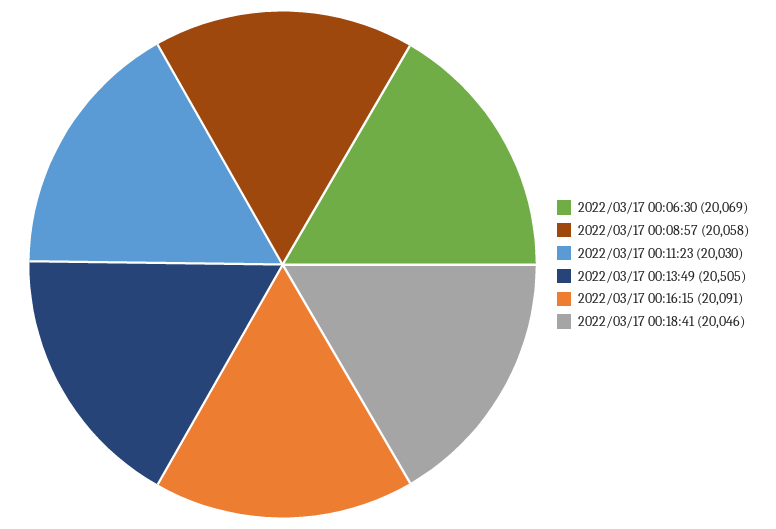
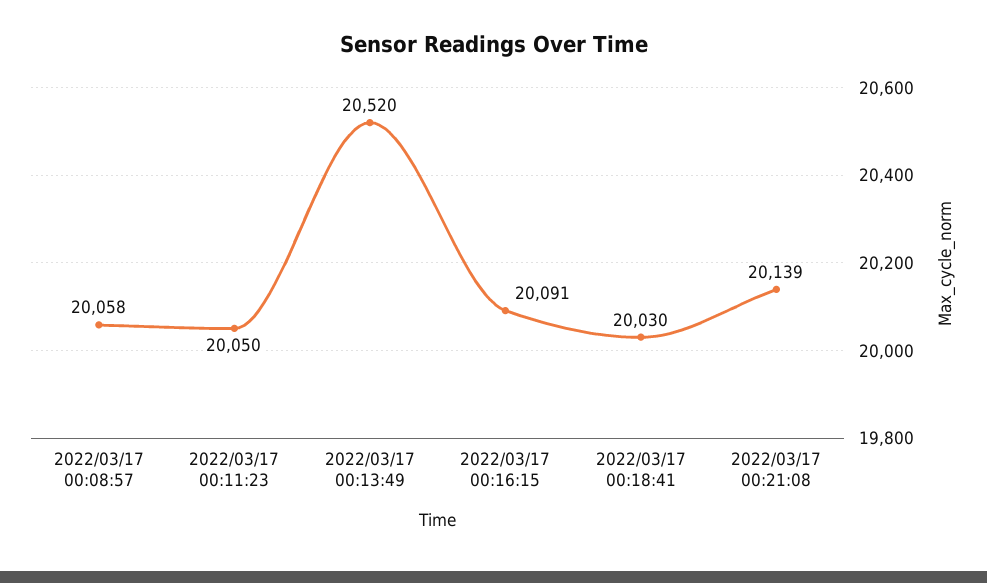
2022/03/17 00:06:30: 20069 -> none
2022/03/17 00:11:23: 20030 -> 20050
2022/03/17 00:13:49: 20505 -> 20520
2022/03/17 00:18:41: 20046 -> 20030
2022/03/17 00:21:08: none -> 20139

